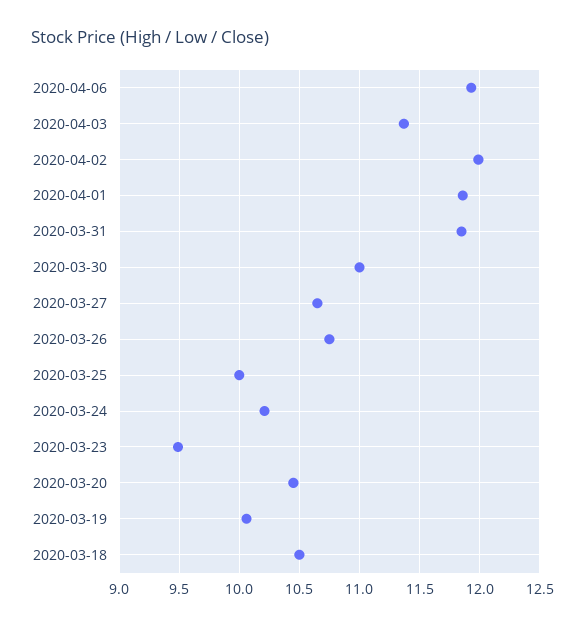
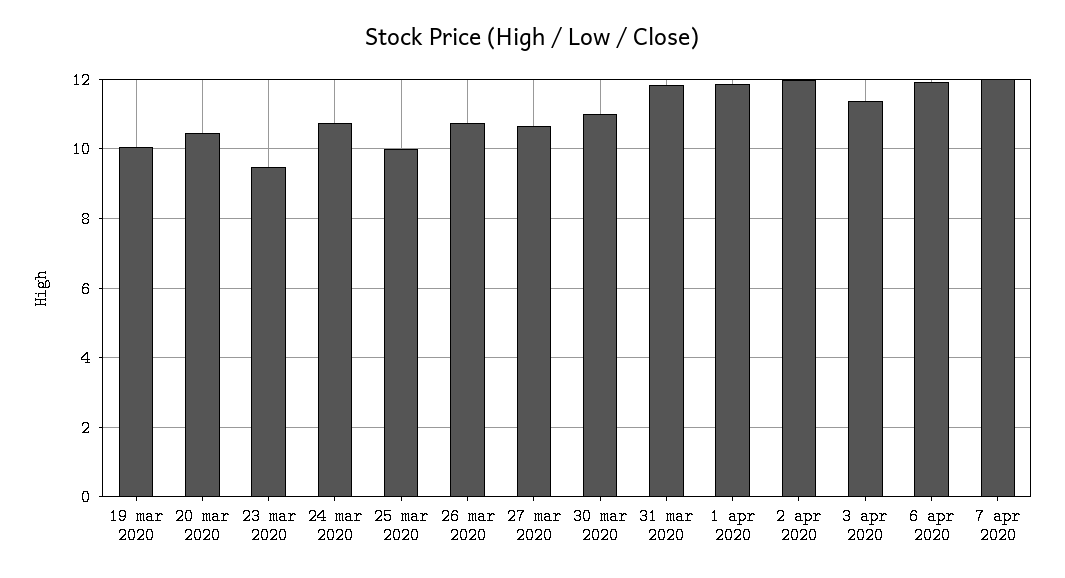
2020-03-24: 10.2 -> 10.8
2020-03-18: 10.5 -> none
7 apr 2020: none -> 12

